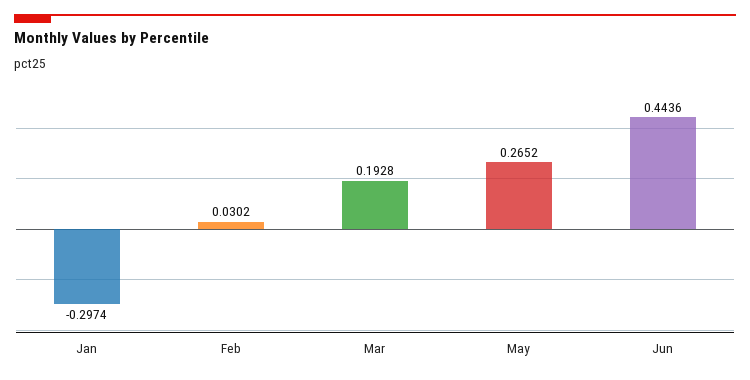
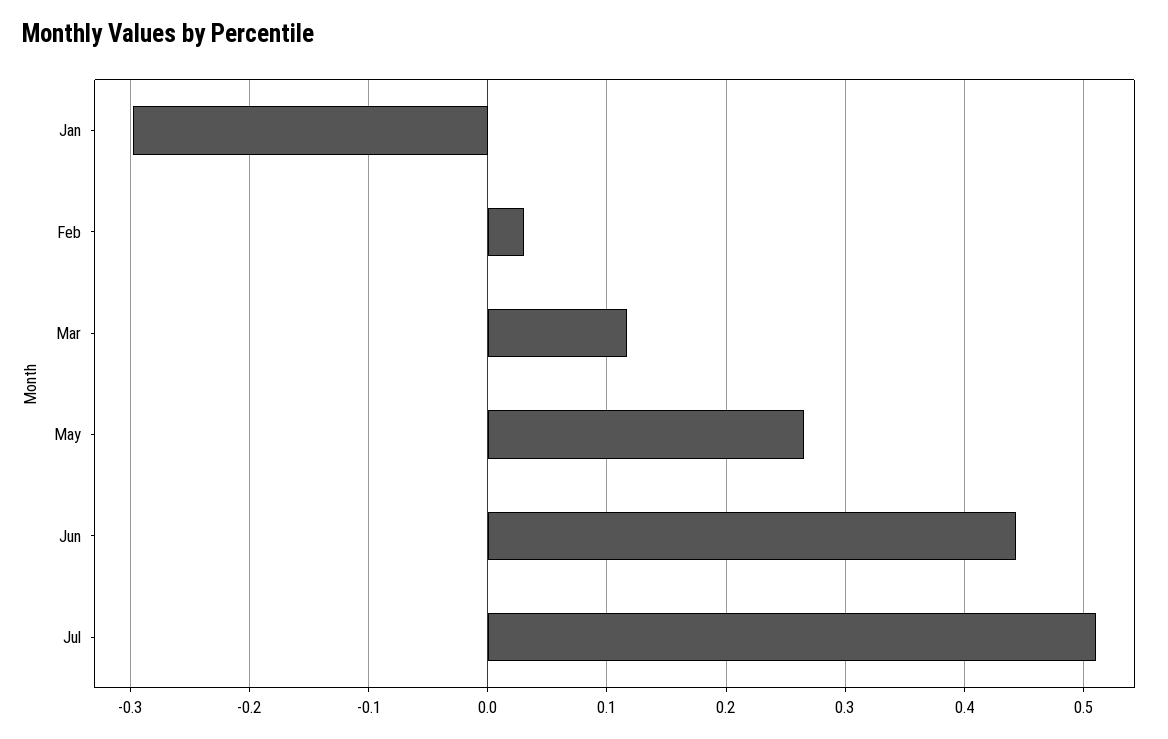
Mar: 0.1928 -> 0.12
Jul: none -> 0.51

